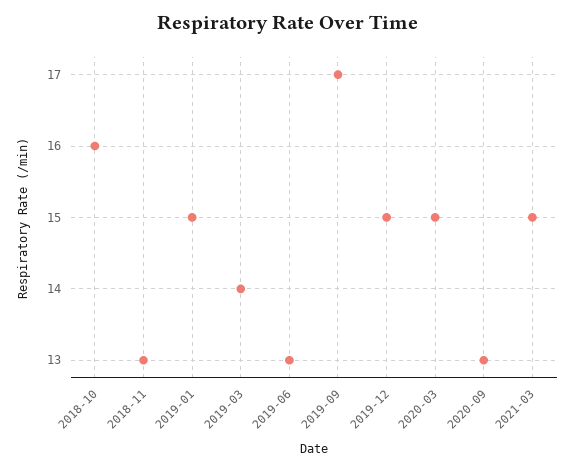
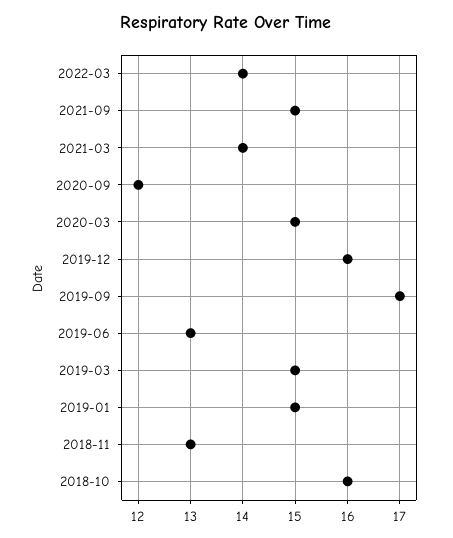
2019-03: 14 -> 15
2019-12: 15 -> 16
2020-09: 13 -> 12
2021-03: 15 -> 14
2022-03: none -> 14
2021-09: none -> 15

